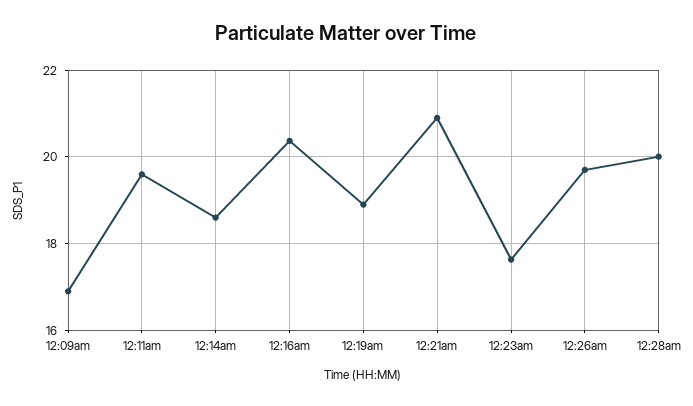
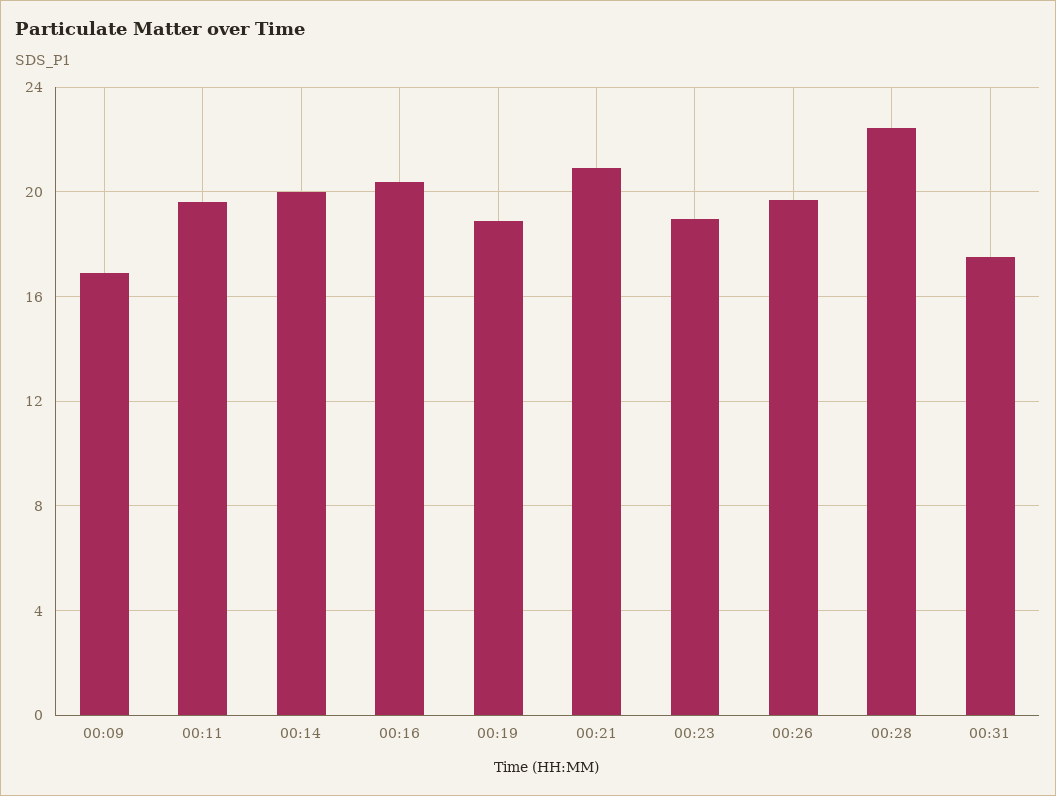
12:14am: 18.6 -> 20
12:23am: 17.6 -> 19
12:28am: 20 -> 22.5
00:31: none -> 17.5

